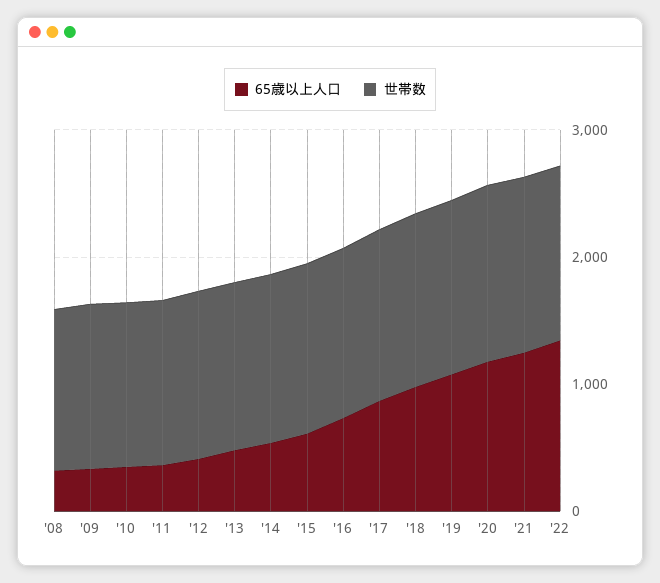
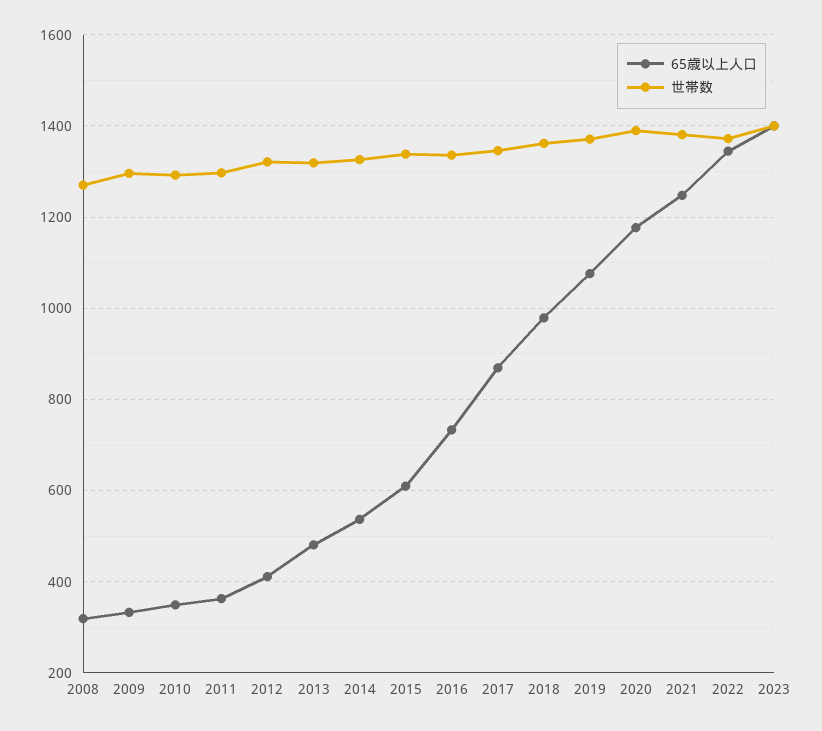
65歳以上人口, 2023: none -> 1400
世帯数, 2023: none -> 1400

